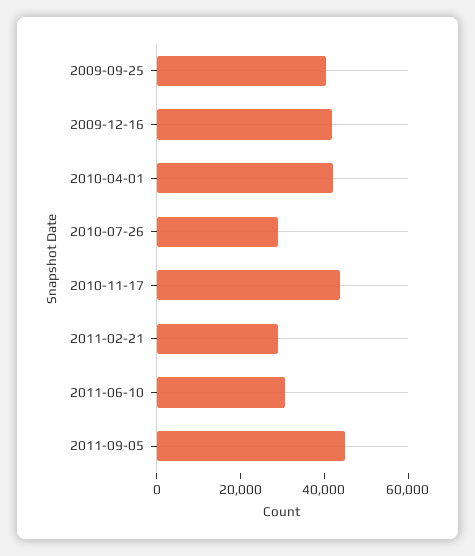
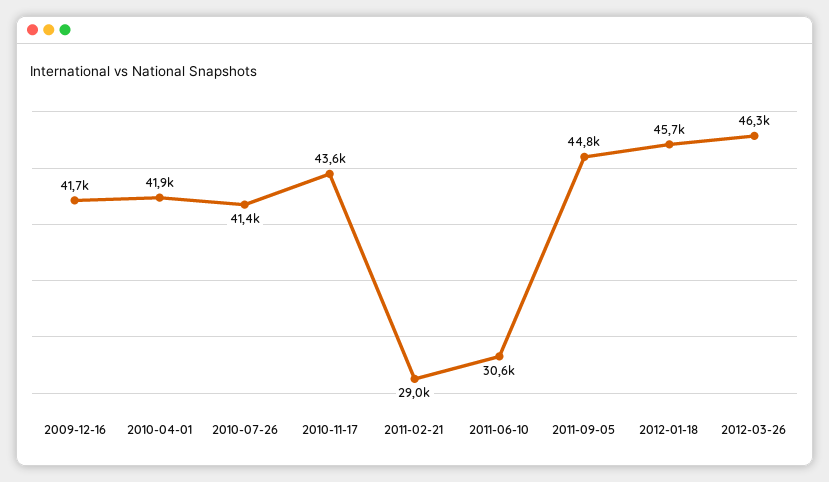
2009-09-25: 40000 -> none
2010-07-26: 30000 -> 41400
2012-01-18: none -> 45700
2012-03-26: none -> 46300

